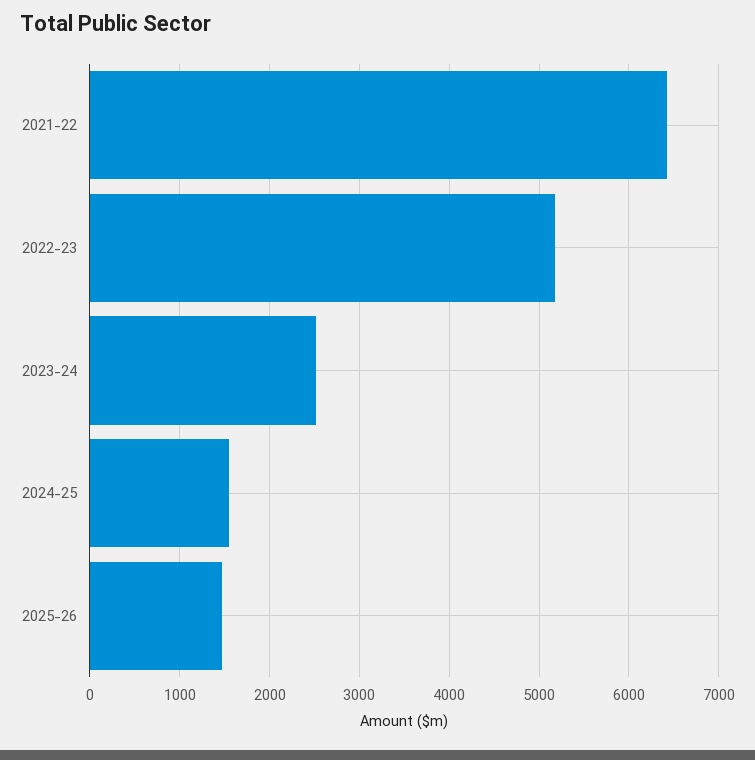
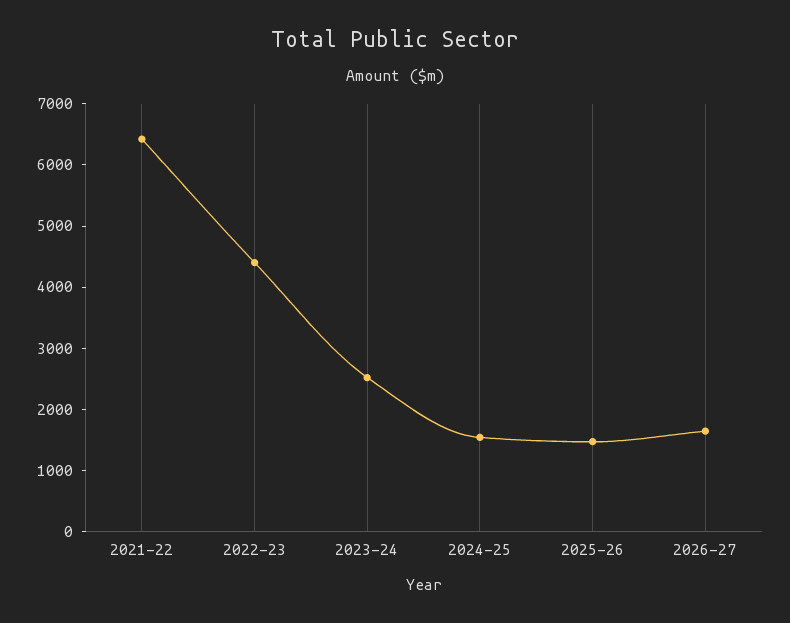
2022-23: 5200 -> 4400
2026-27: none -> 1600

